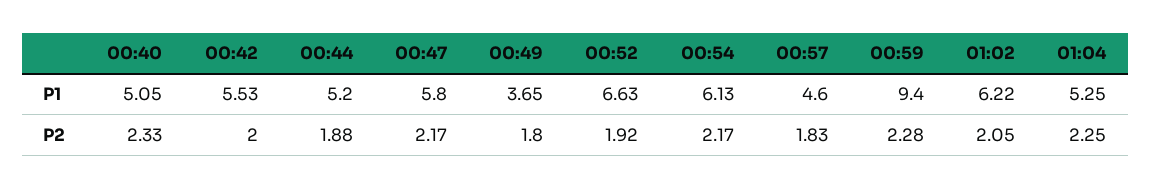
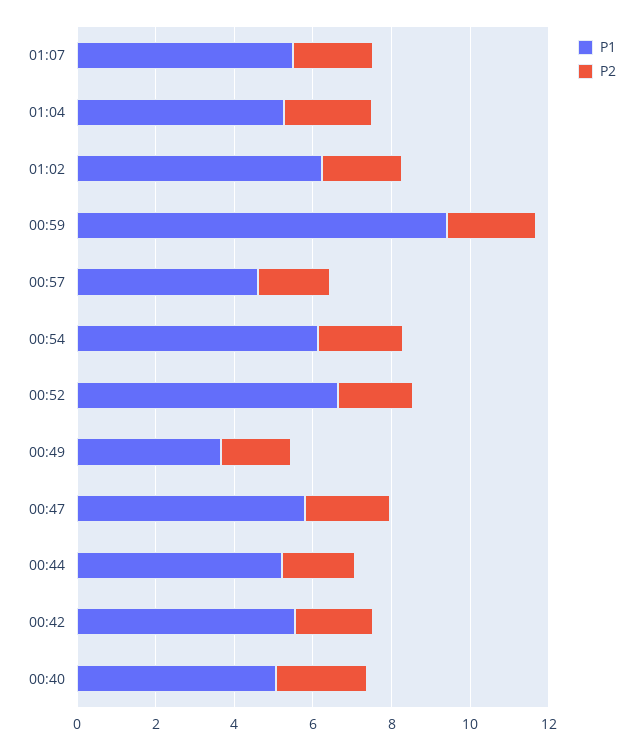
P1, 01:07: none -> 5.5
P2, 01:07: none -> 2

